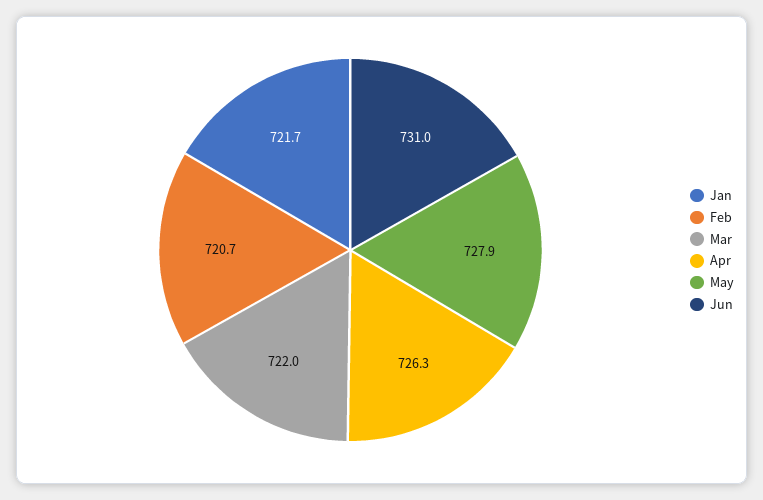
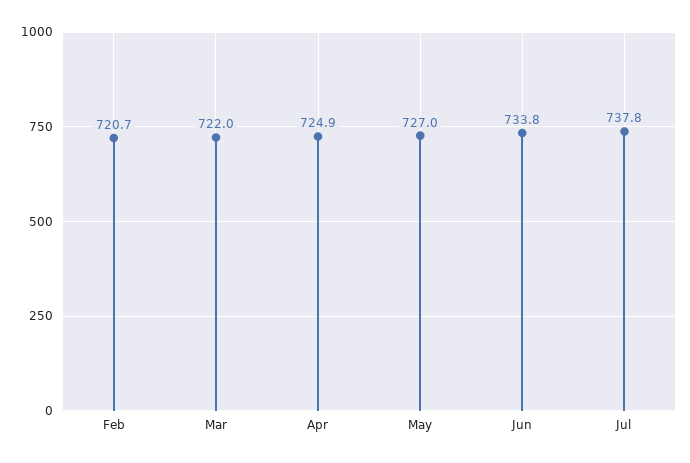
Jan: 721.7 -> none
Apr: 726.3 -> 724.9
May: 727.9 -> 727
Jun: 731 -> 733.8
Jul: none -> 737.8

